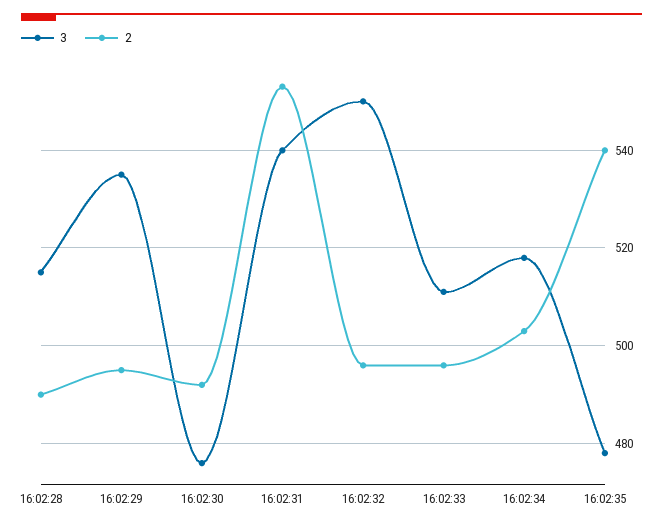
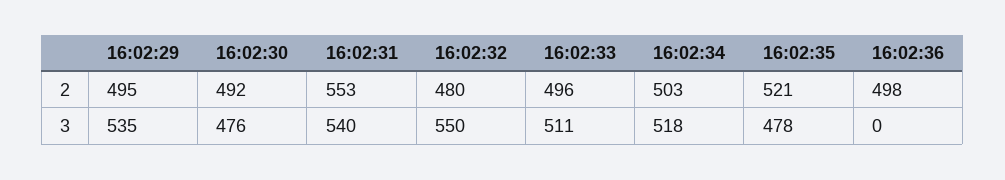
3, 16:02:28: 515 -> none
2, 16:02:28: 490 -> none
2, 16:02:32: 495 -> 480
2, 16:02:35: 540 -> 521
2, 16:02:36: none -> 498
3, 16:02:36: none -> 0

